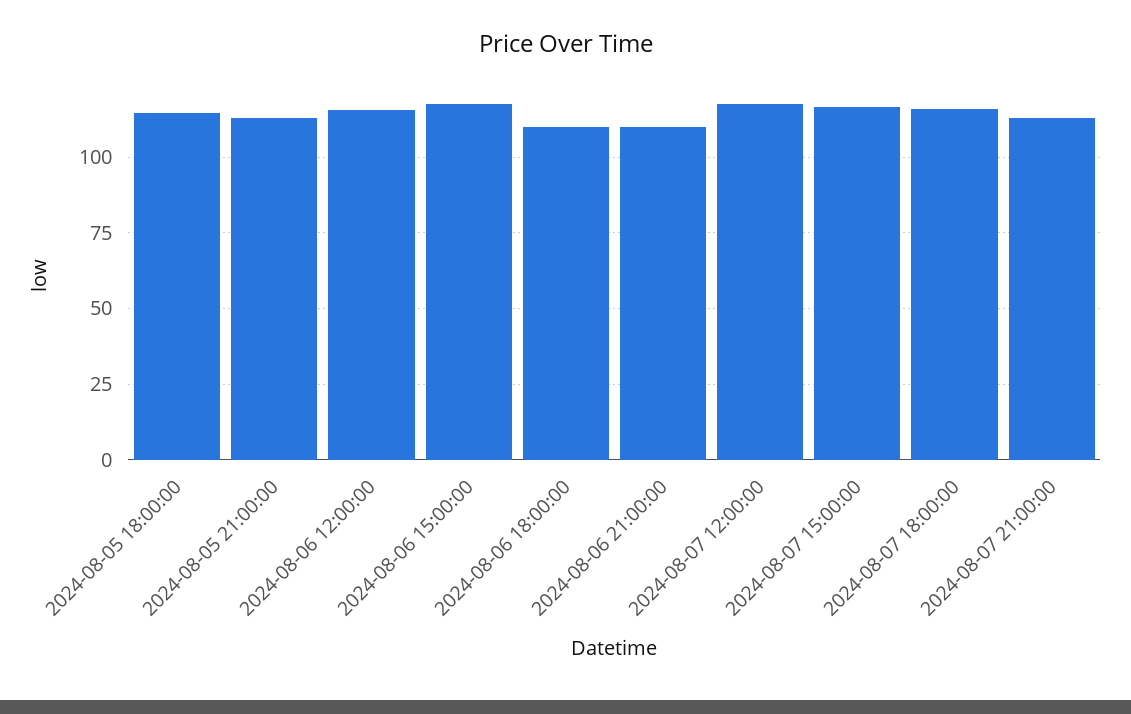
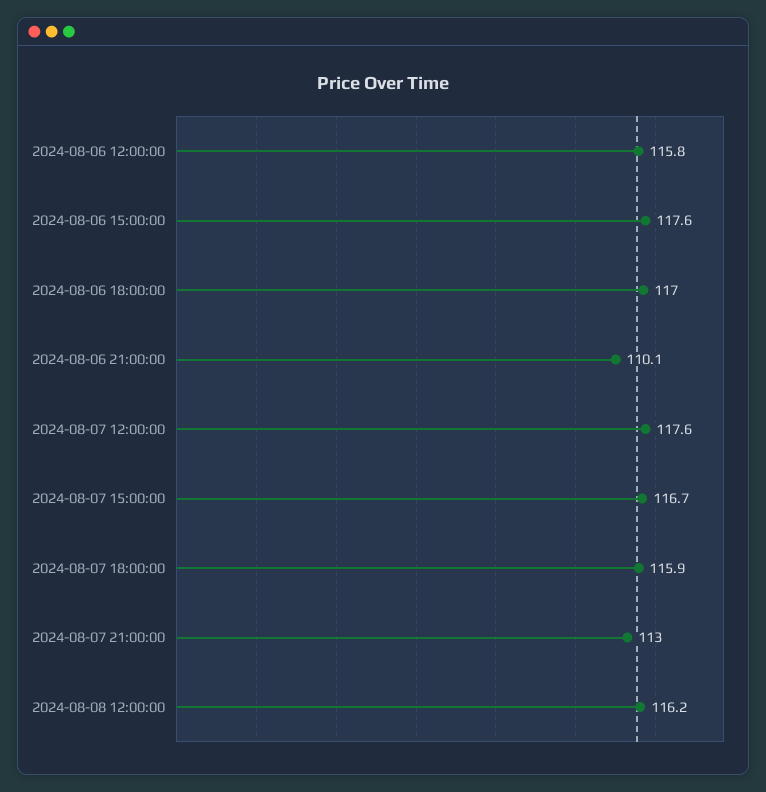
2024-08-05 18:00:00: 115 -> none
2024-08-05 21:00:00: 112.5 -> none
2024-08-06 18:00:00: 110 -> 117
2024-08-08 12:00:00: none -> 116.2

